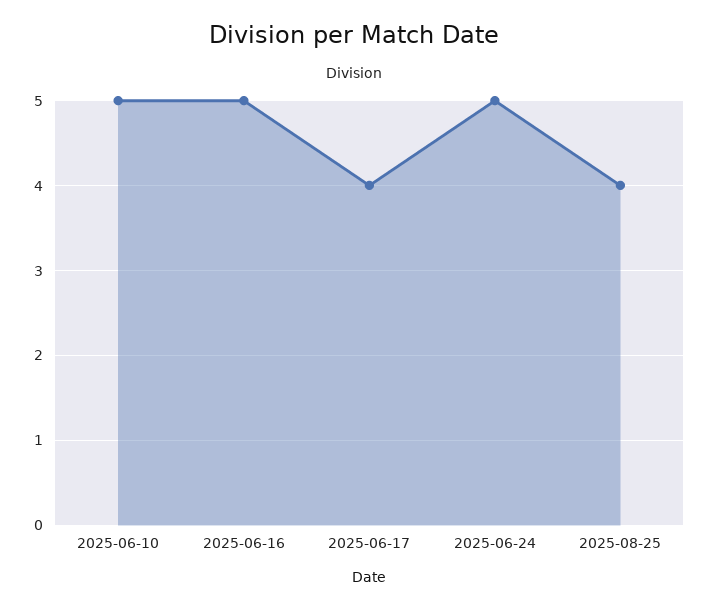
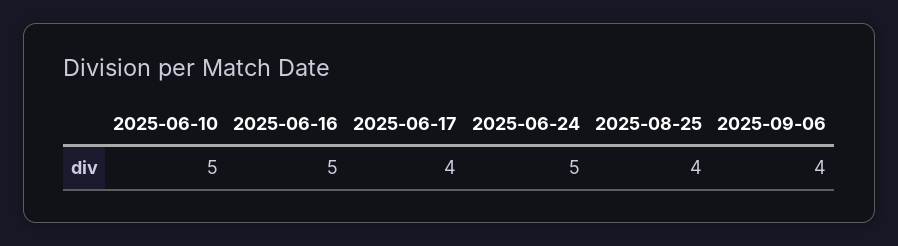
2025-09-06: none -> 4

